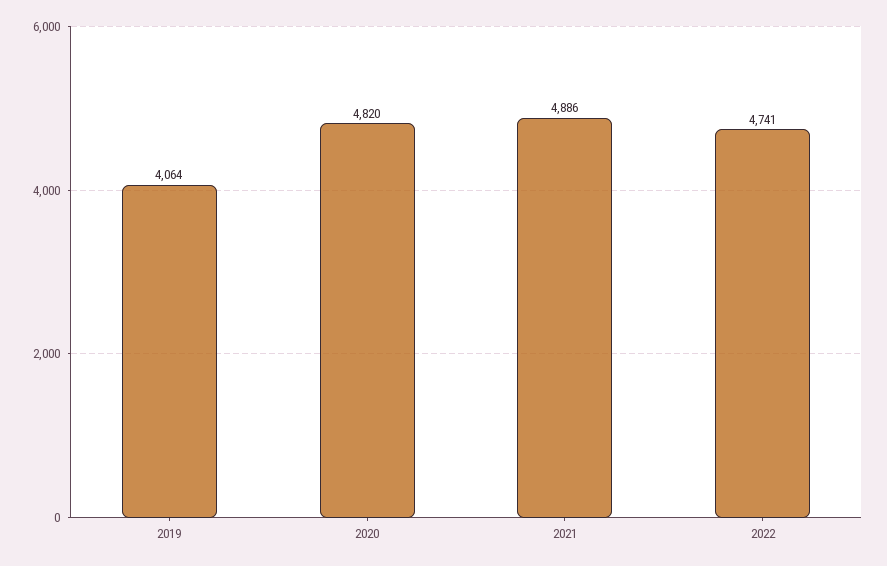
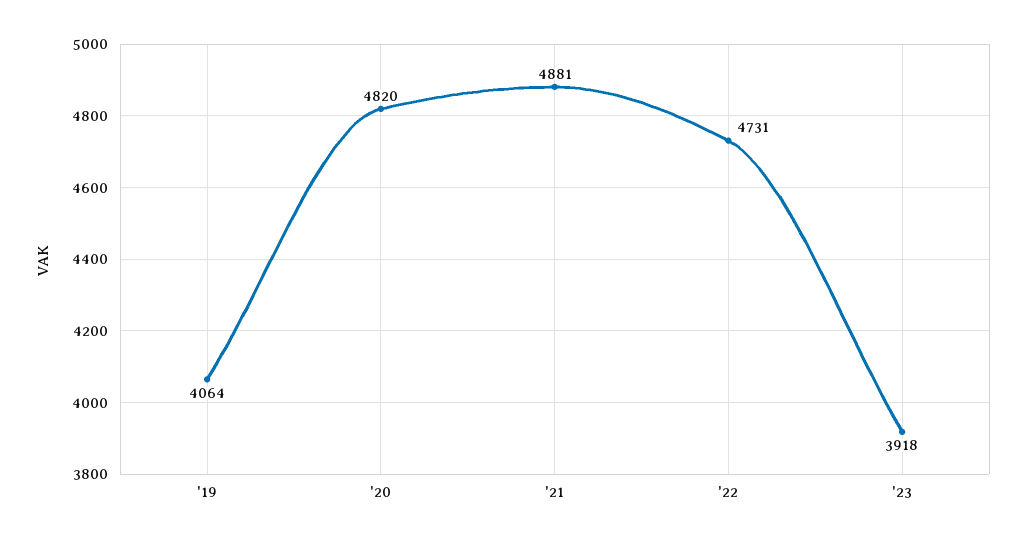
2021: 4886 -> 4881
2022: 4741 -> 4731
'23: none -> 3918

